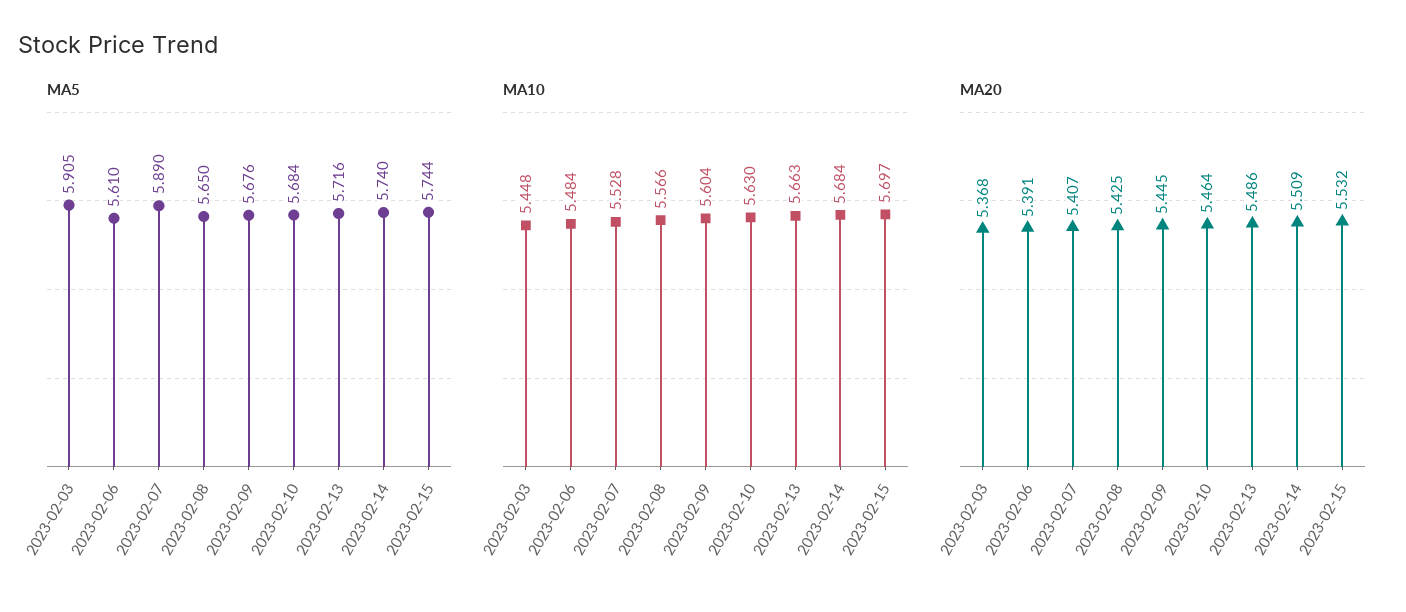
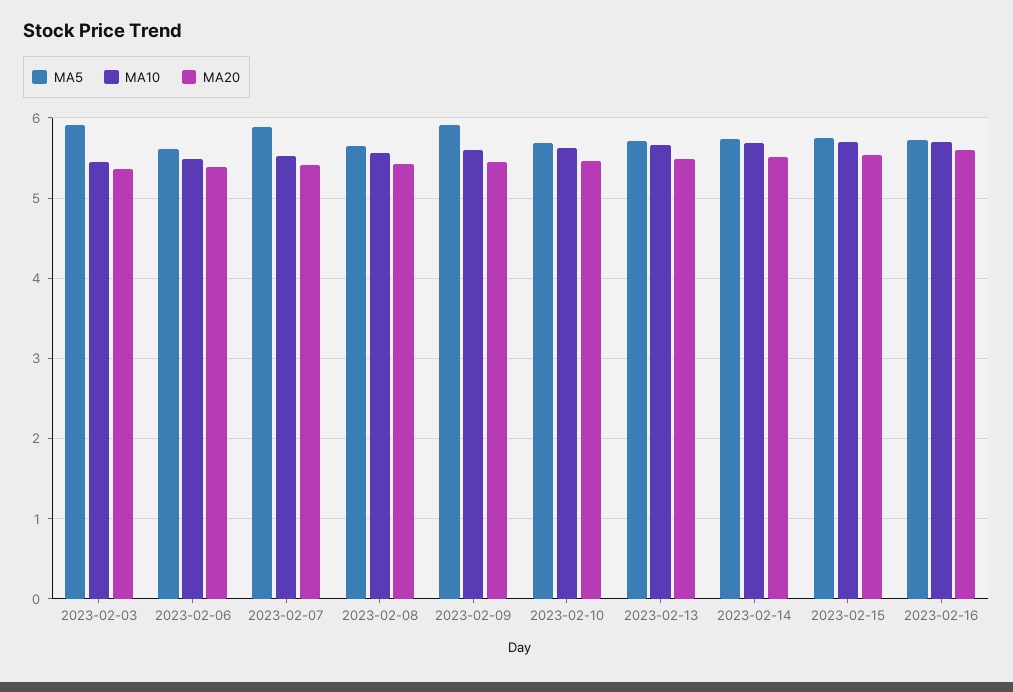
MA5, 2023-02-09: 5.676 -> 5.9
MA5, 2023-02-16: none -> 5.7
MA10, 2023-02-16: none -> 5.7
MA20, 2023-02-16: none -> 5.6

